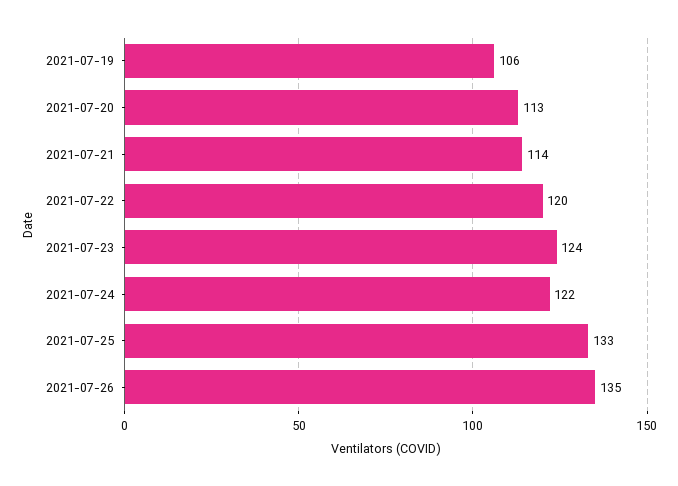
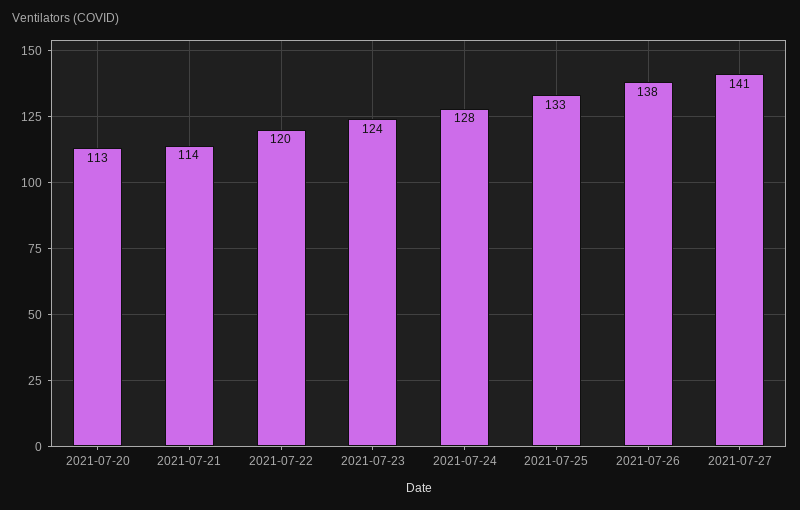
2021-07-19: 106 -> none
2021-07-24: 122 -> 128
2021-07-26: 135 -> 138
2021-07-27: none -> 141

